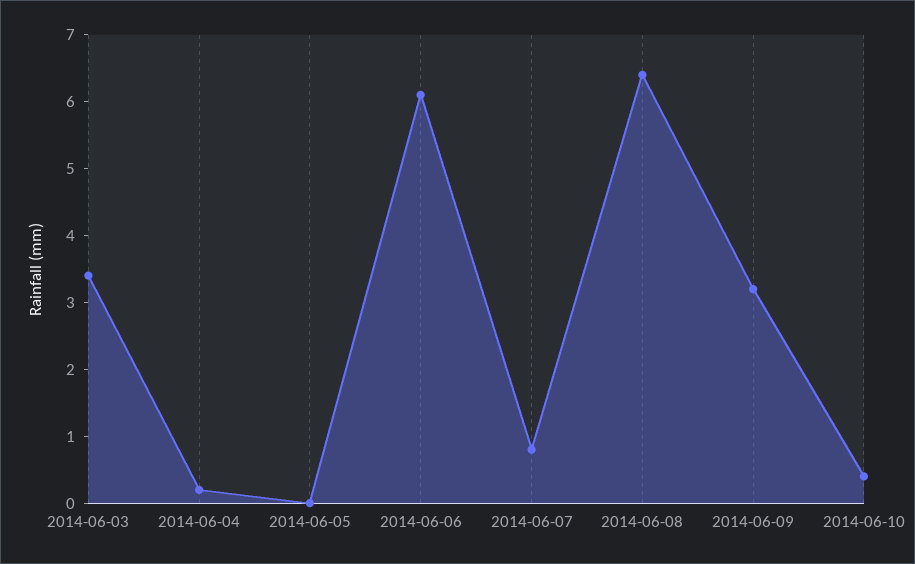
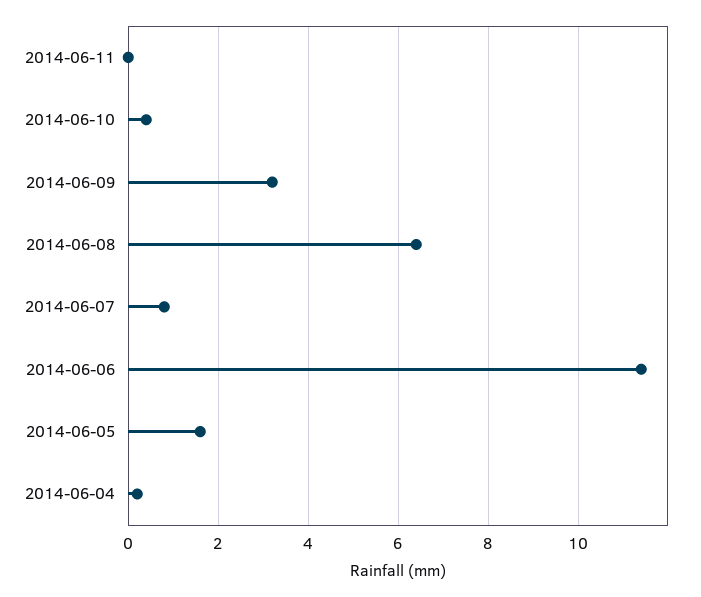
2014-06-03: 3.5 -> none
2014-06-05: 0 -> 1.5
2014-06-06: 6 -> 11.5
2014-06-11: none -> 0

